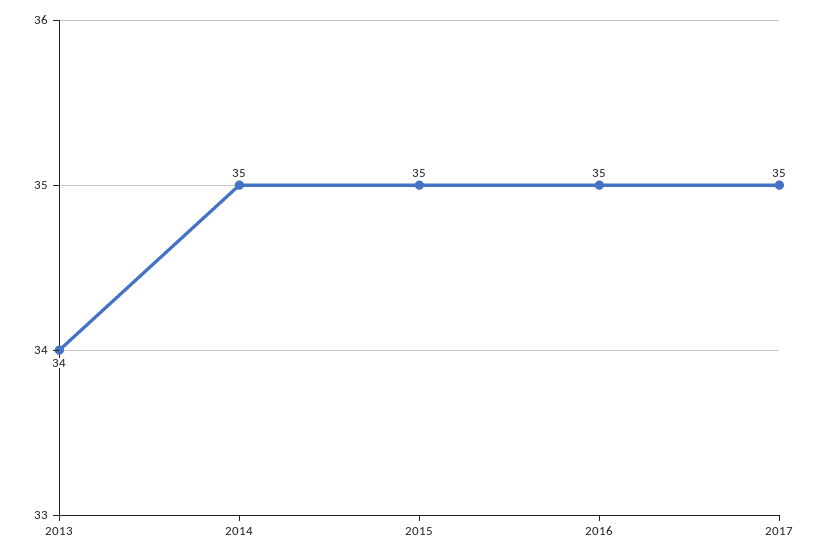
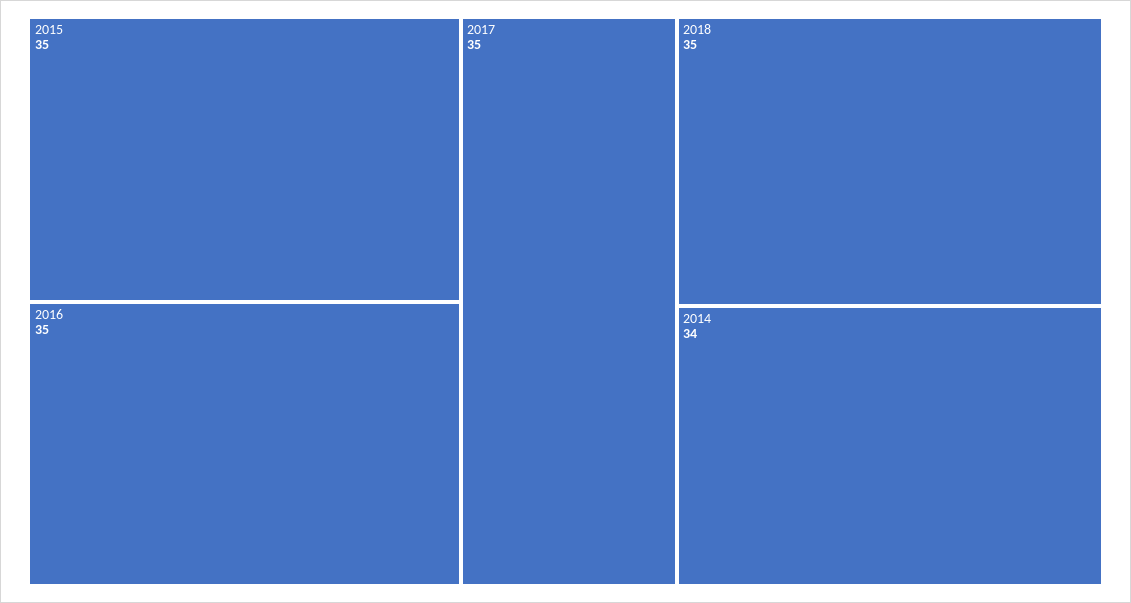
2013: 34 -> none
2014: 35 -> 34
2018: none -> 35

